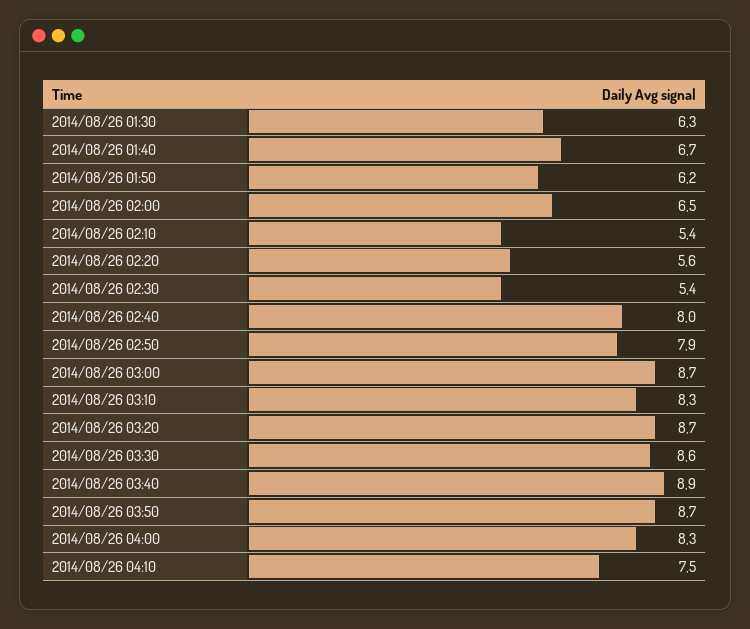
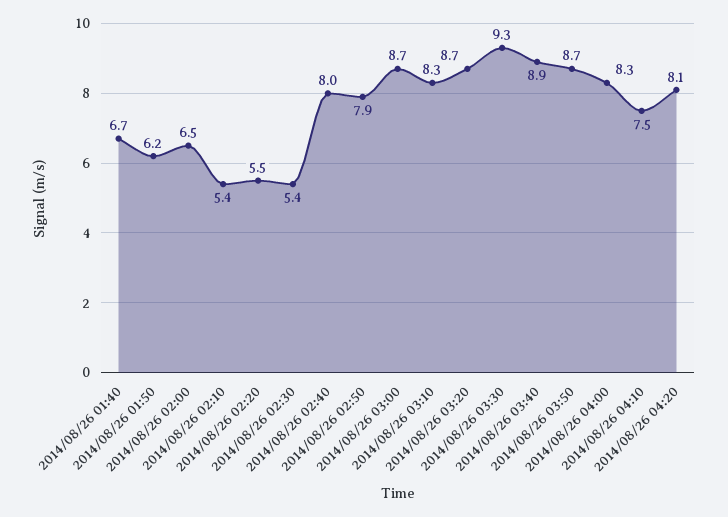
2014/08/26 01:30: 6.3 -> none
2014/08/26 02:20: 5.6 -> 5.5
2014/08/26 03:30: 8.6 -> 9.3
2014/08/26 04:20: none -> 8.1

